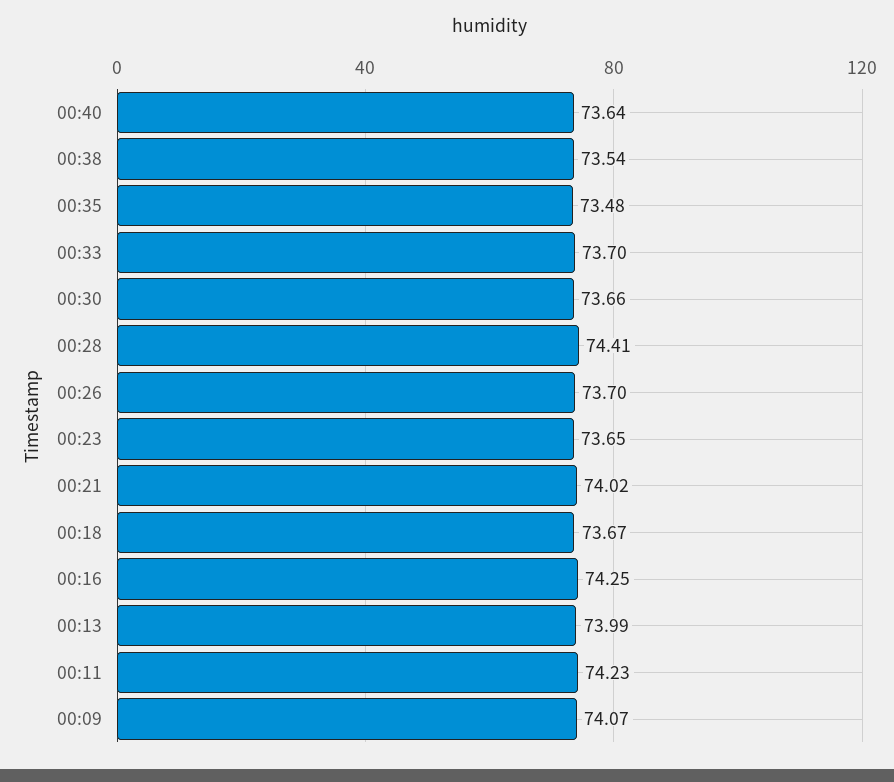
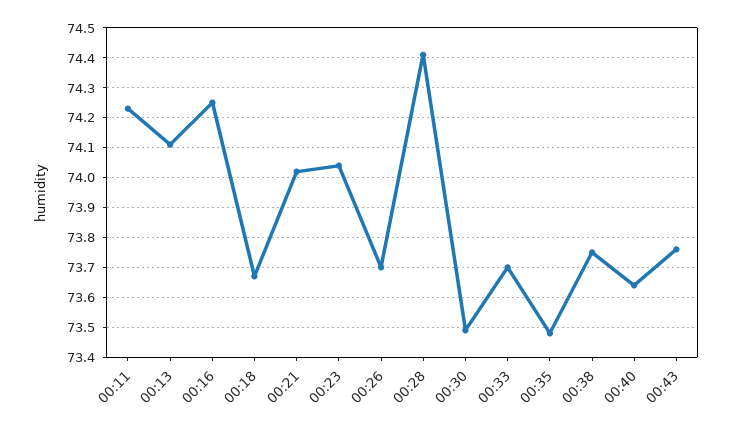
00:38: 73.54 -> 73.75
00:30: 73.66 -> 73.5
00:23: 73.65 -> 74.05
00:13: 73.99 -> 74.1
00:09: 74.07 -> none
00:43: none -> 73.75

